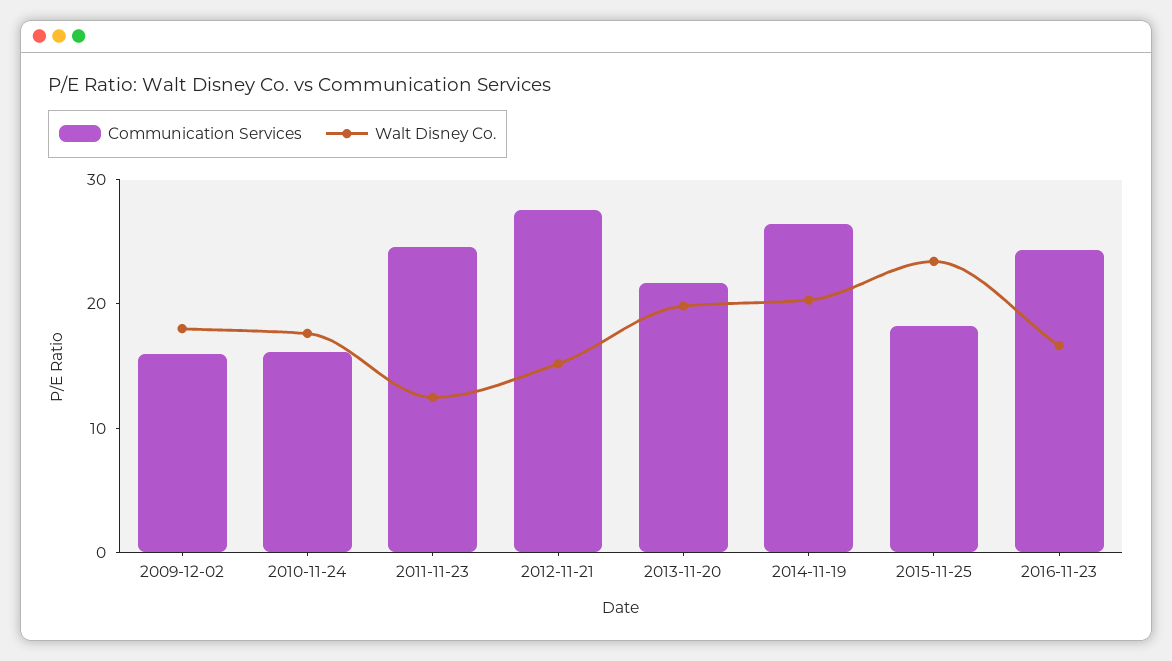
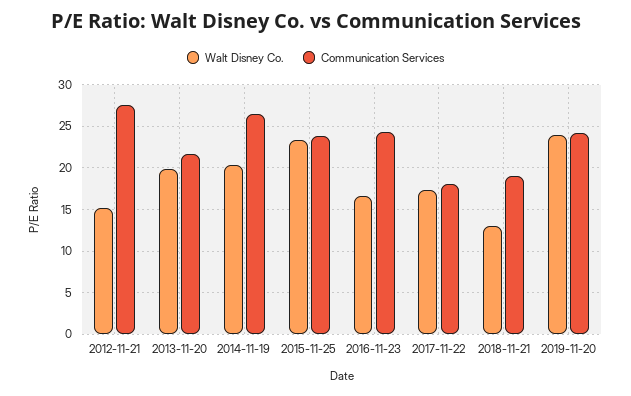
Communication Services, 2009-12-02: 16 -> none
Walt Disney Co., 2009-12-02: 18 -> none
Communication Services, 2010-11-24: 16 -> none
Walt Disney Co., 2010-11-24: 18 -> none
Communication Services, 2011-11-23: 24 -> none
Walt Disney Co., 2011-11-23: 12 -> none
Communication Services, 2015-11-25: 18 -> 24
Walt Disney Co., 2017-11-22: none -> 17
Communication Services, 2017-11-22: none -> 18
Walt Disney Co., 2018-11-21: none -> 13
Communication Services, 2018-11-21: none -> 19
Walt Disney Co., 2019-11-20: none -> 24
Communication Services, 2019-11-20: none -> 24

